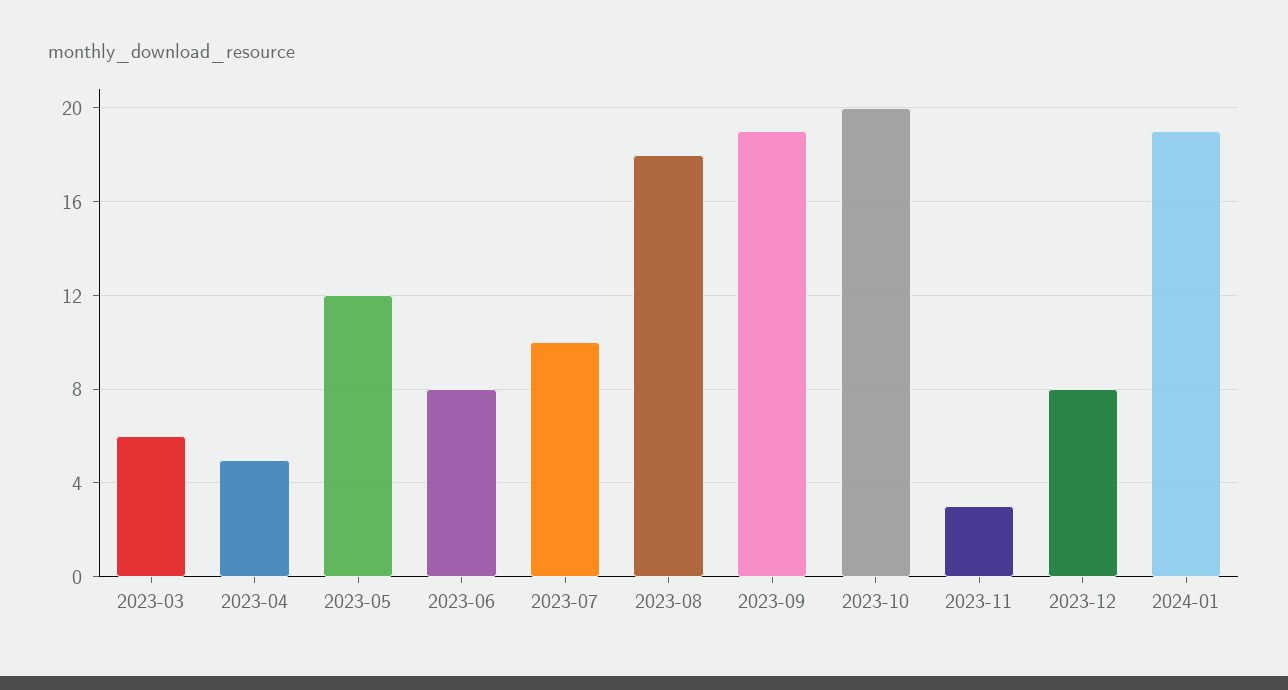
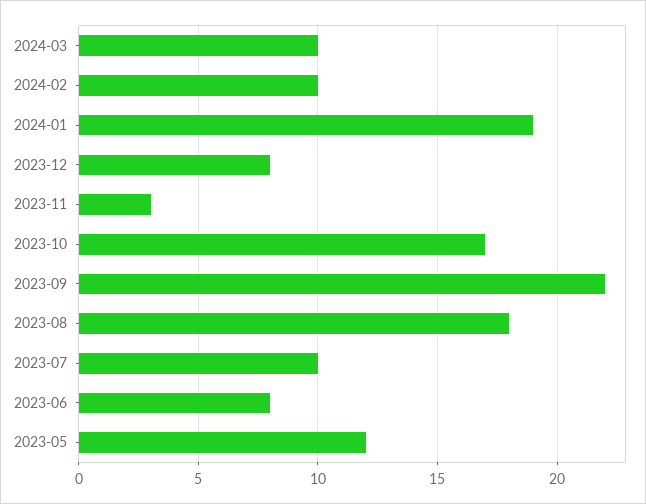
2023-03: 6 -> none
2023-04: 5 -> none
2023-09: 19 -> 22
2023-10: 20 -> 17
2024-03: none -> 10
2024-02: none -> 10

